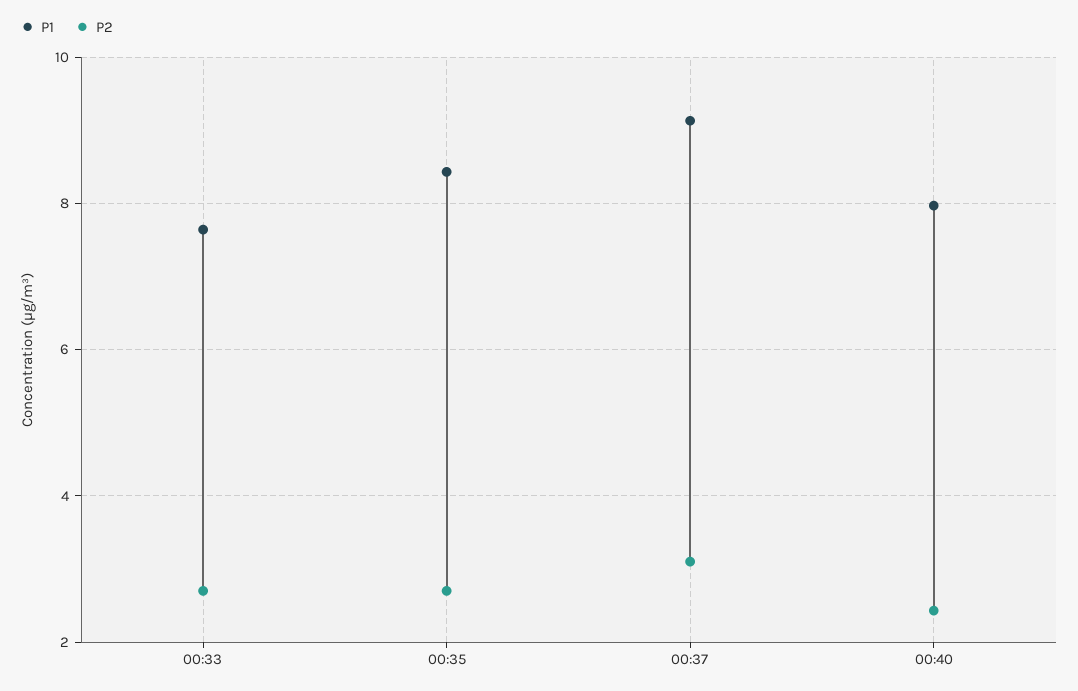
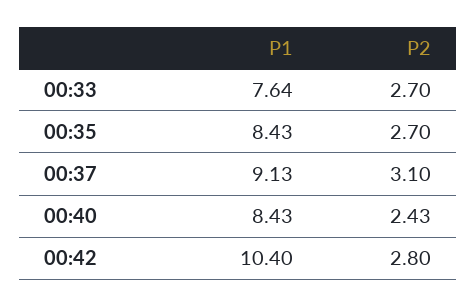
P1, 00:40: 8 -> 8.43
P1, 00:42: none -> 10.4
P2, 00:42: none -> 2.8

